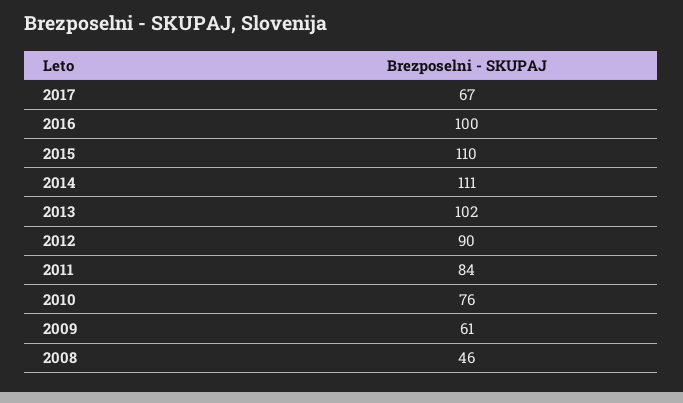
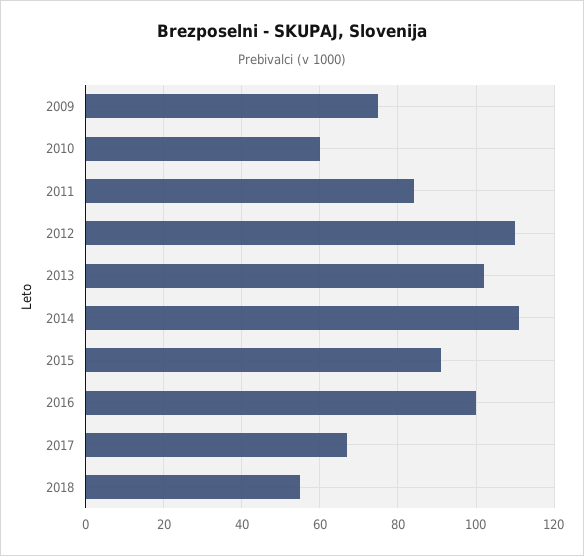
2015: 110 -> 90
2012: 90 -> 110
2010: 76 -> 60
2009: 61 -> 75
2008: 46 -> none
2018: none -> 55

